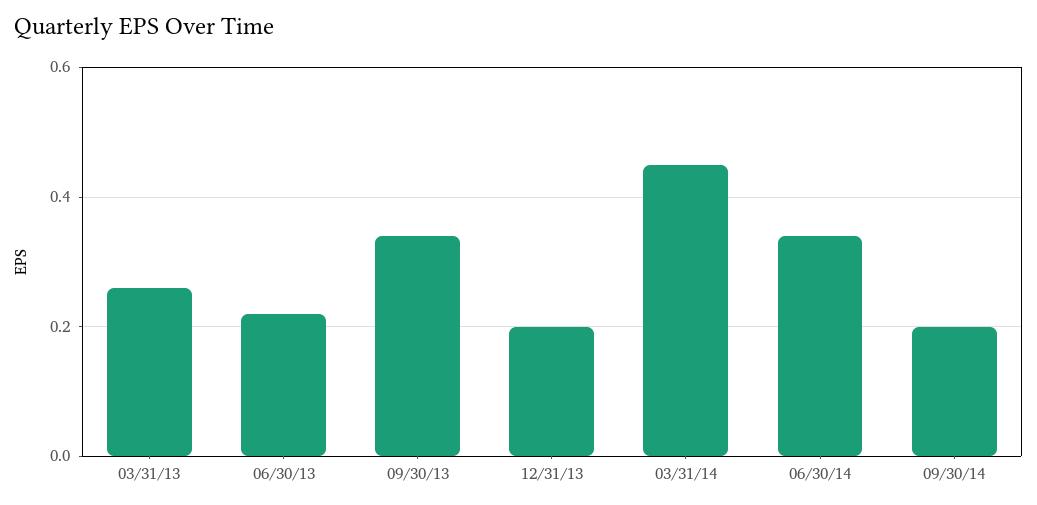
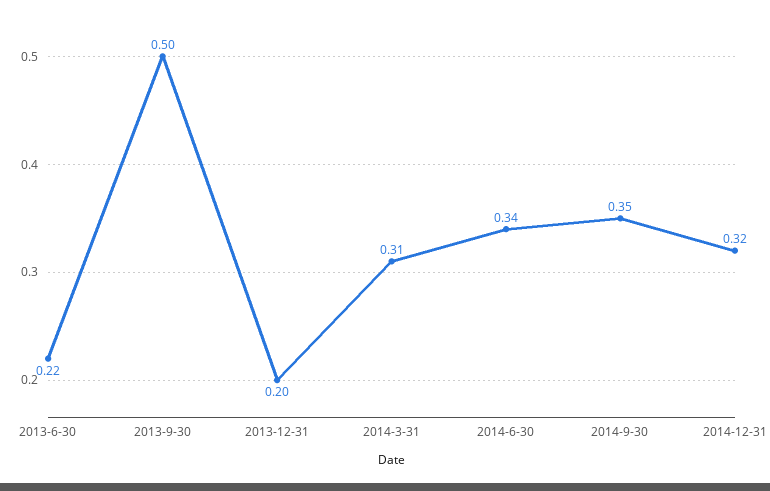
03/31/13: 0.25 -> none
09/30/13: 0.35 -> 0.5
03/31/14: 0.45 -> 0.31
09/30/14: 0.2 -> 0.35
2014-12-31: none -> 0.32

